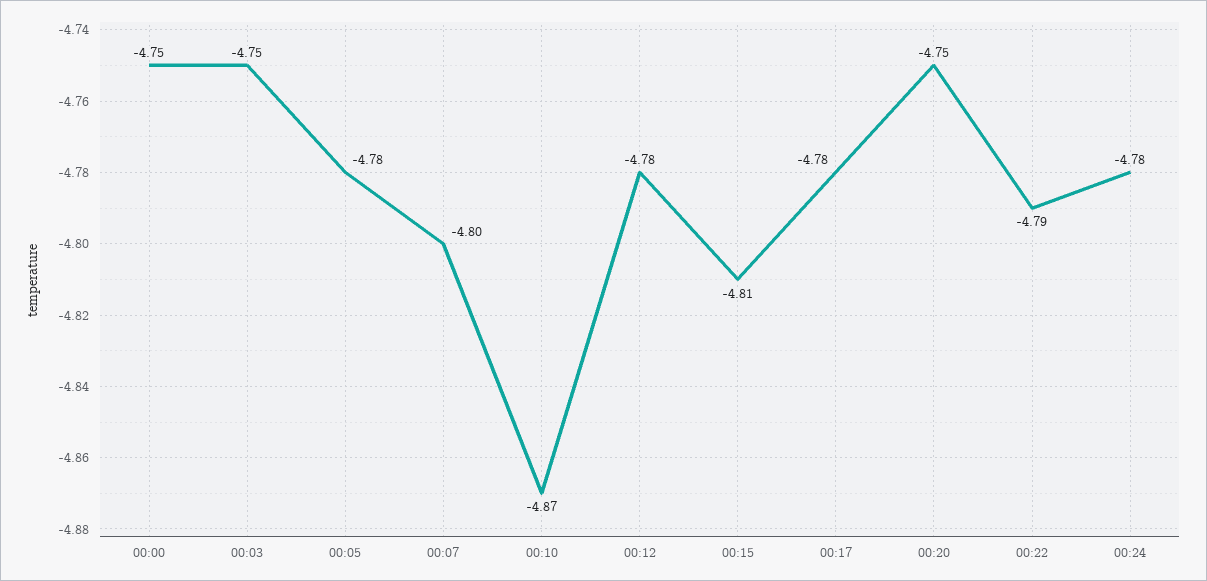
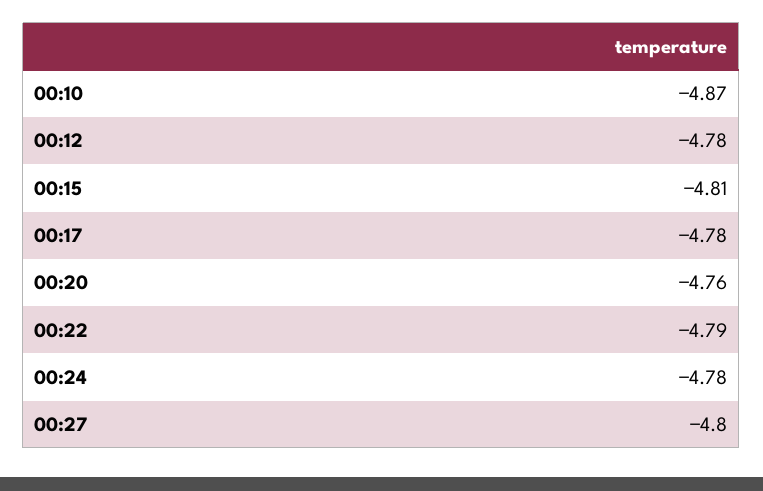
00:00: -4.75 -> none
00:03: -4.75 -> none
00:05: -4.78 -> none
00:07: -4.8 -> none
00:20: -4.75 -> -4.76
00:27: none -> -4.8

